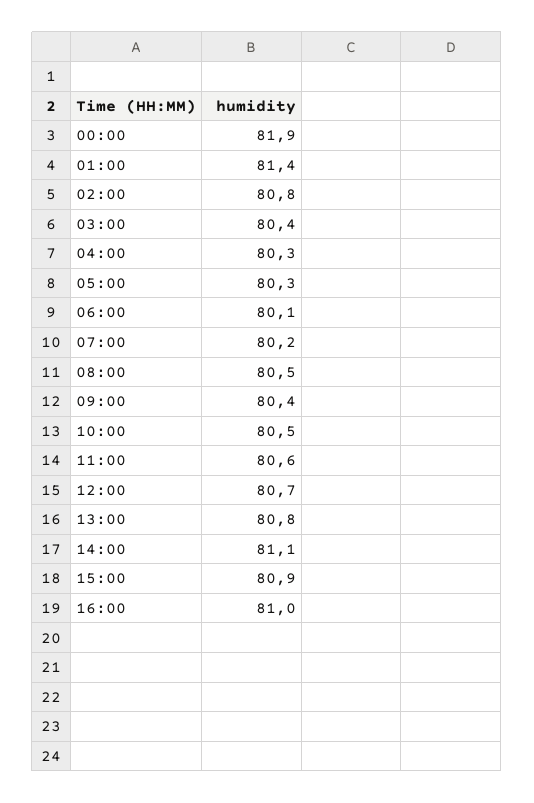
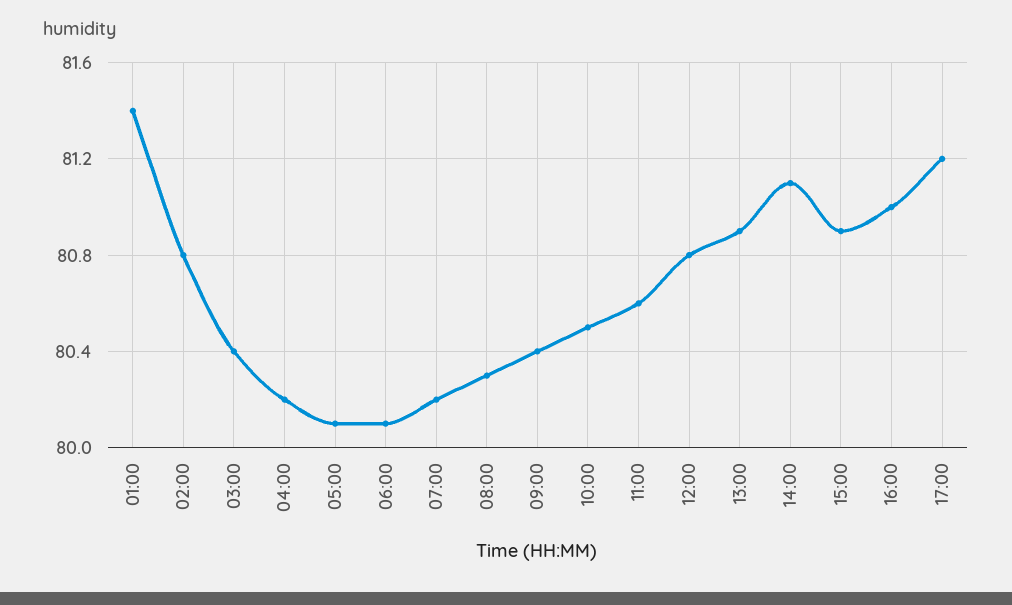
00:00: 81.9 -> none
04:00: 80.3 -> 80.2
05:00: 80.3 -> 80.1
08:00: 80.5 -> 80.3
12:00: 80.7 -> 80.8
13:00: 80.8 -> 80.9
17:00: none -> 81.2

